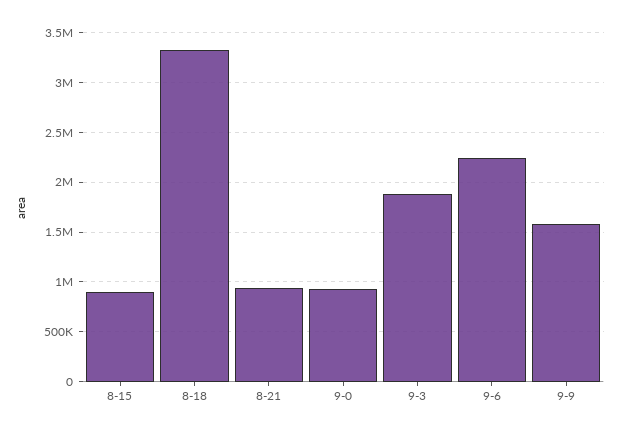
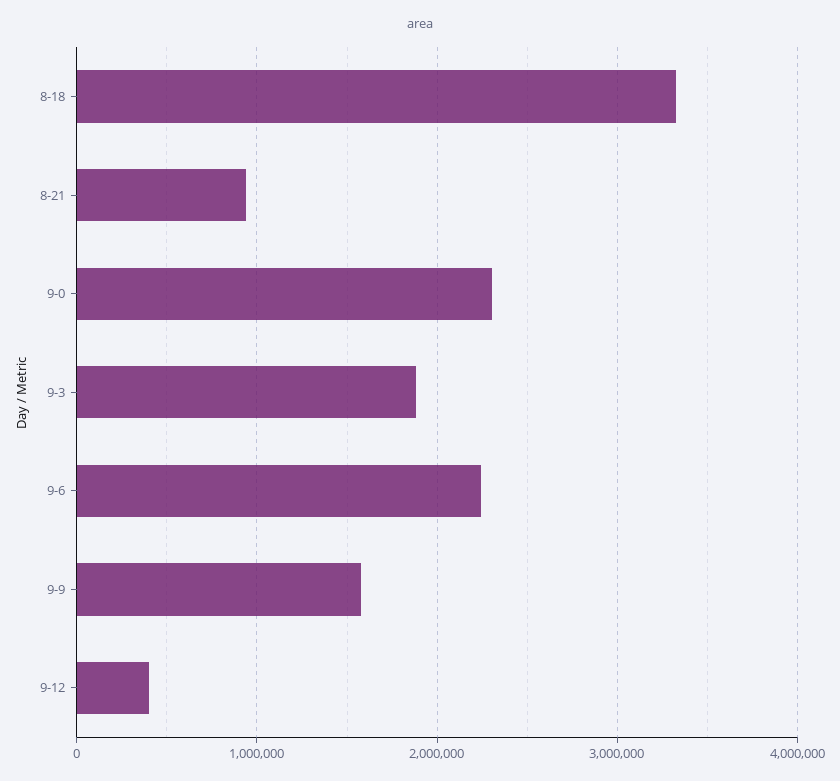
8-15: 900000 -> none
9-0: 900000 -> 2300000
9-12: none -> 400000

